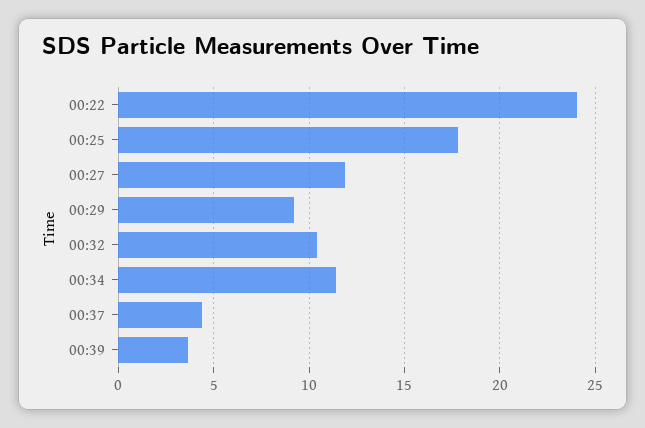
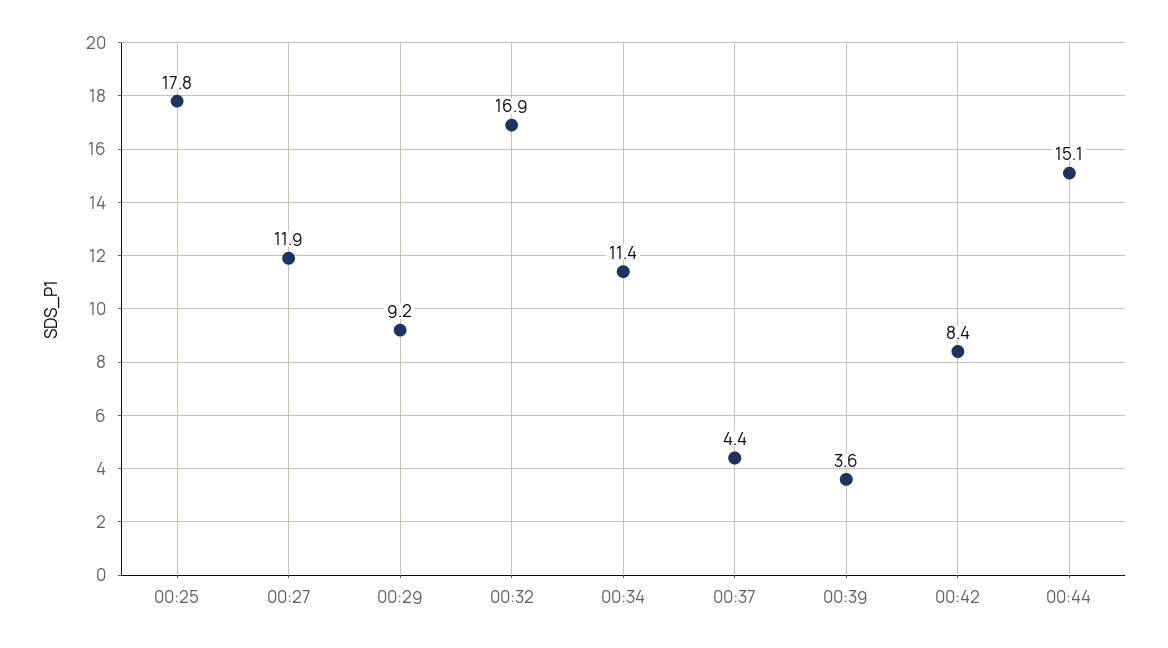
00:22: 24 -> none
00:32: 10.5 -> 16.9
00:42: none -> 8.4
00:44: none -> 15.1

